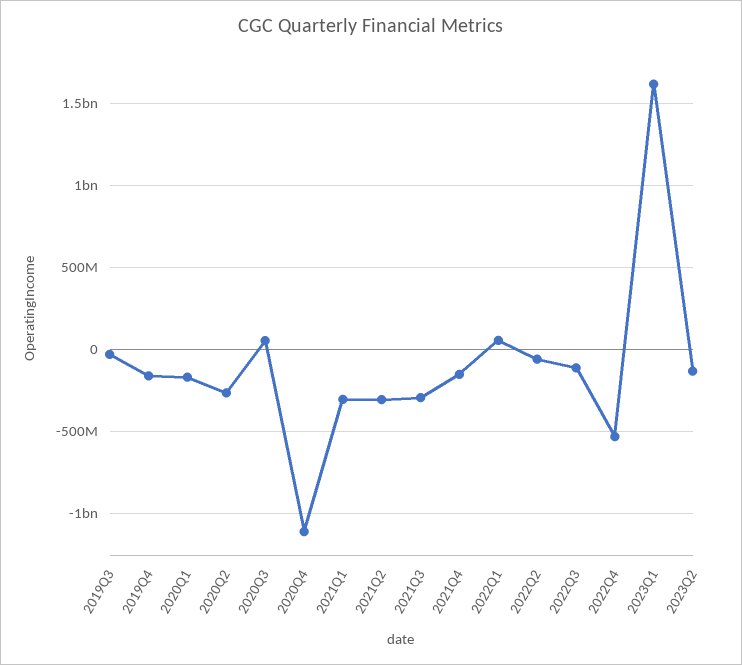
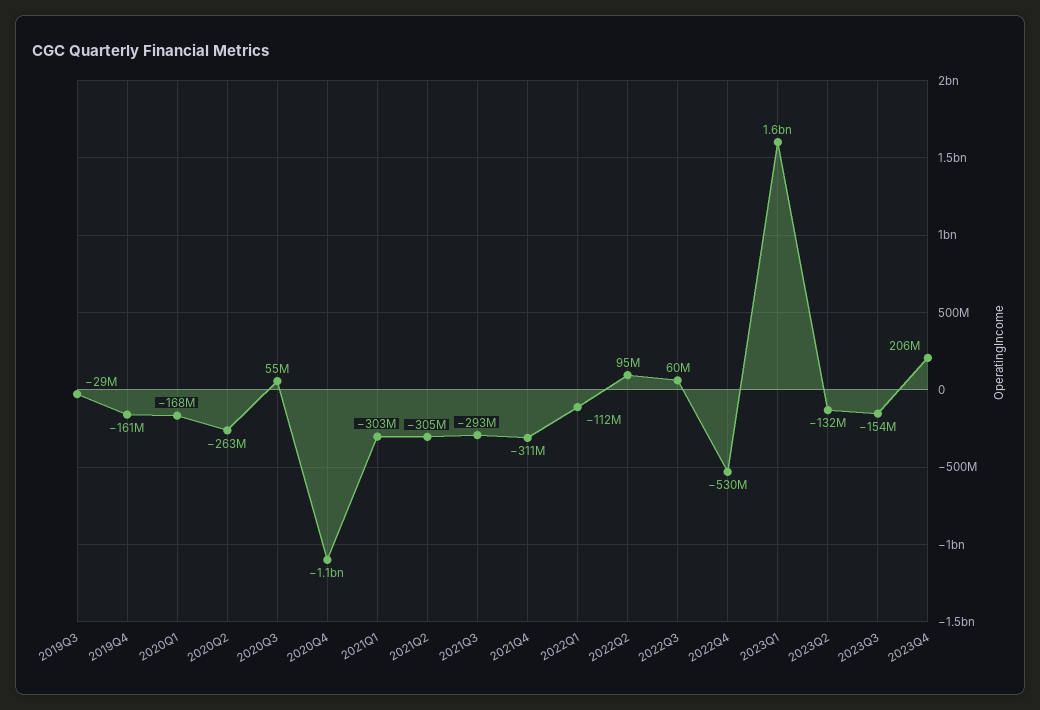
2021Q4: -150000000 -> -311000000
2022Q1: 50000000 -> -112000000
2022Q2: -50000000 -> 95000000
2022Q3: -100000000 -> 60000000
2023Q3: none -> -154000000
2023Q4: none -> 206000000

